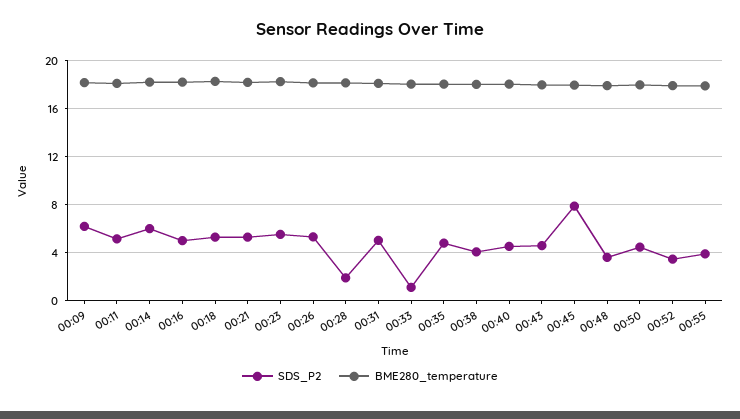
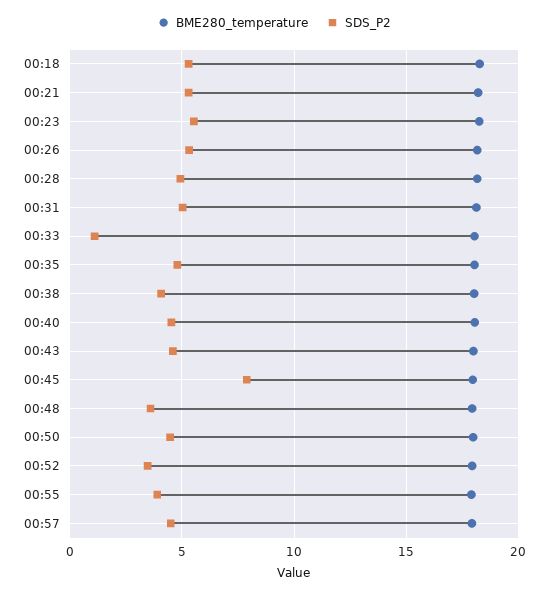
SDS_P2, 00:09: 6 -> none
BME280_temperature, 00:09: 18 -> none
SDS_P2, 00:11: 5 -> none
BME280_temperature, 00:11: 18 -> none
SDS_P2, 00:14: 6 -> none
BME280_temperature, 00:14: 18 -> none
SDS_P2, 00:16: 5 -> none
BME280_temperature, 00:16: 18 -> none
SDS_P2, 00:28: 2 -> 5
BME280_temperature, 00:57: none -> 18
SDS_P2, 00:57: none -> 4.5

